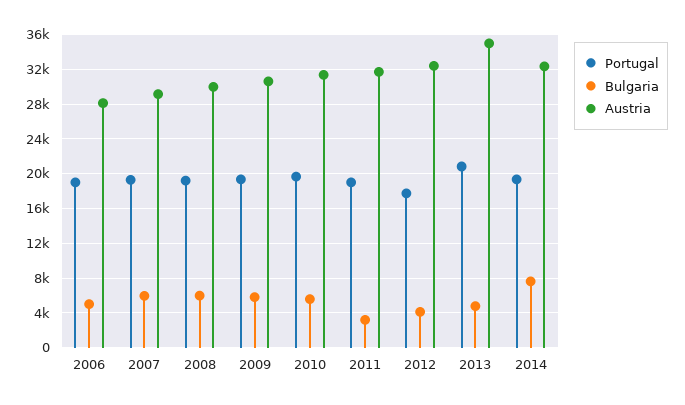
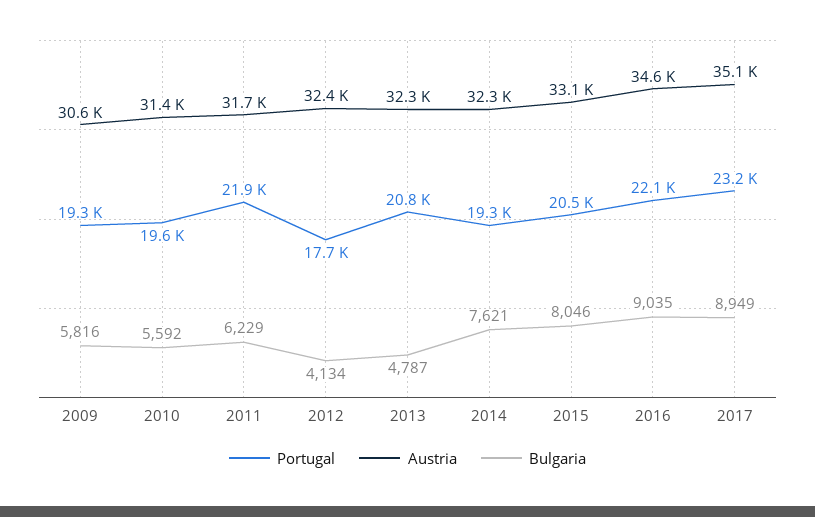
Portugal, 2006: 19000 -> none
Bulgaria, 2006: 5000 -> none
Austria, 2006: 28000 -> none
Portugal, 2007: 19000 -> none
Bulgaria, 2007: 6000 -> none
Austria, 2007: 29000 -> none
Portugal, 2008: 19000 -> none
Bulgaria, 2008: 6000 -> none
Austria, 2008: 30000 -> none
Portugal, 2011: 19000 -> 21900
Bulgaria, 2011: 3000 -> 6229
Austria, 2013: 35000 -> 32300
Portugal, 2015: none -> 20500
Austria, 2015: none -> 33100
Bulgaria, 2015: none -> 8046
Portugal, 2016: none -> 22100
Austria, 2016: none -> 34600
Bulgaria, 2016: none -> 9035
Portugal, 2017: none -> 23200
Austria, 2017: none -> 35100
Bulgaria, 2017: none -> 8949

